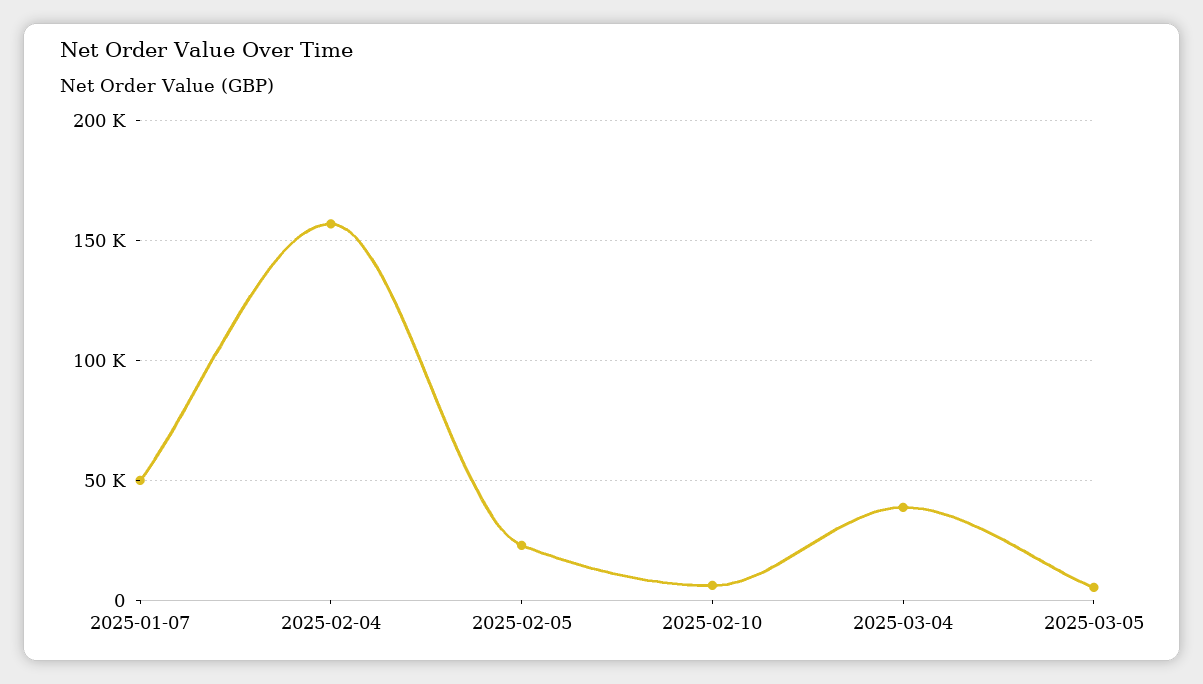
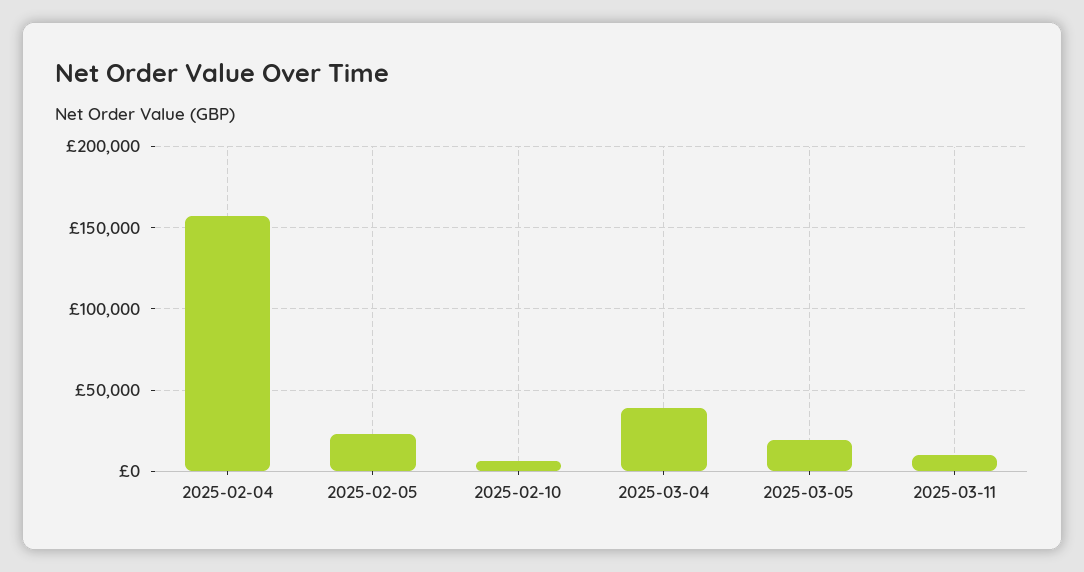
2025-01-07: 50000 -> none
2025-03-05: 5000 -> 20000
2025-03-11: none -> 10000

